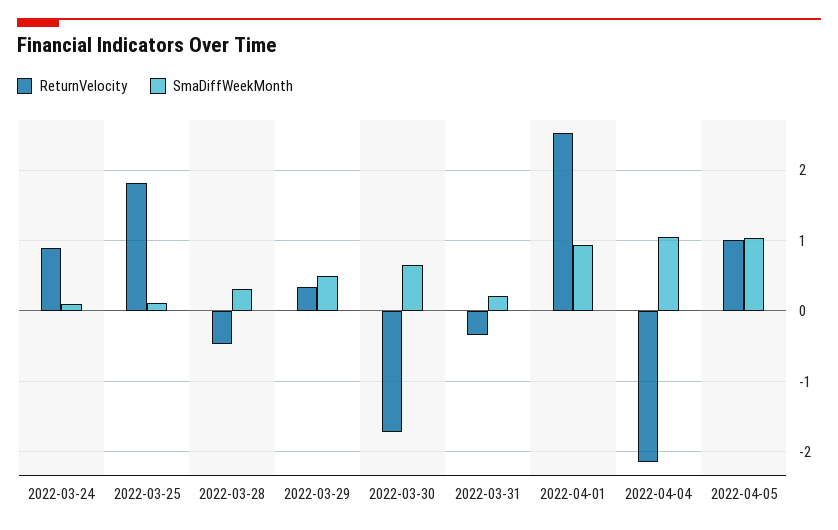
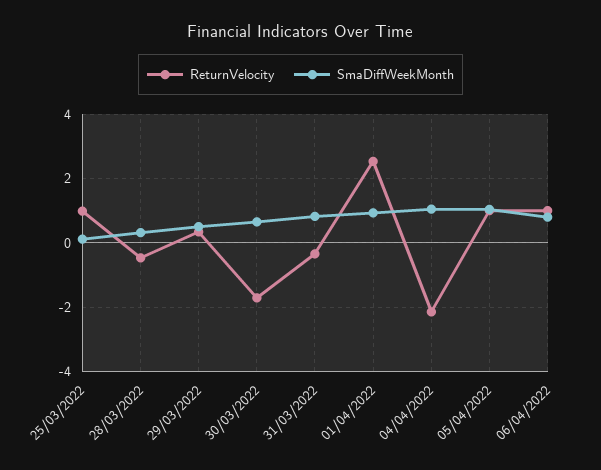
ReturnVelocity, 2022-03-24: 0.9 -> none
SmaDiffWeekMonth, 2022-03-24: 0.1 -> none
ReturnVelocity, 2022-03-25: 1.8 -> 1
SmaDiffWeekMonth, 2022-03-31: 0.2 -> 0.8
ReturnVelocity, 06/04/2022: none -> 1
SmaDiffWeekMonth, 06/04/2022: none -> 0.8

